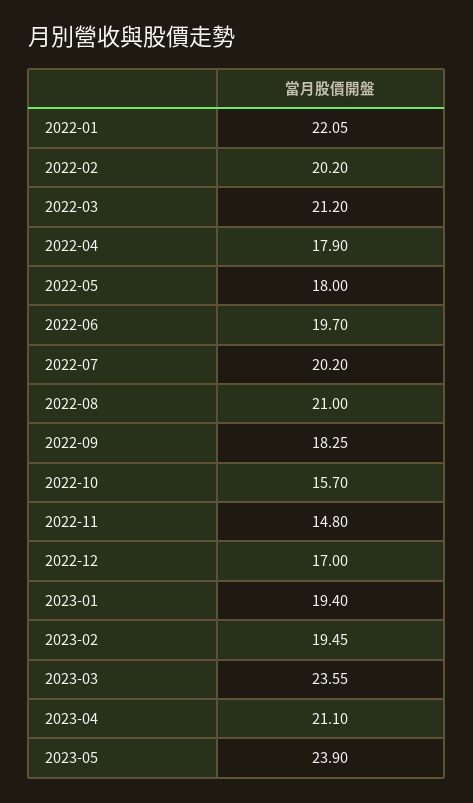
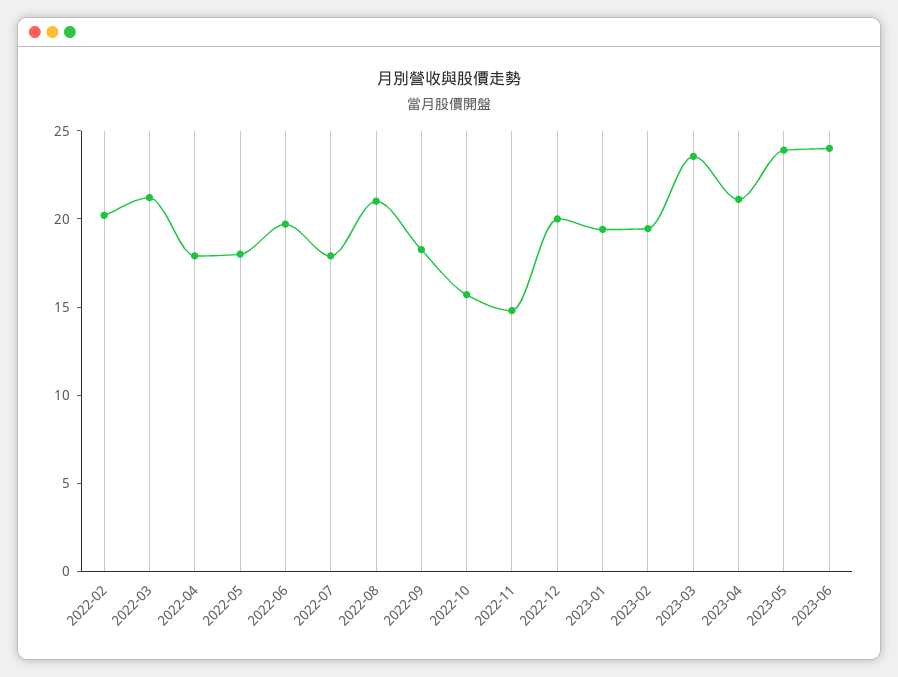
2022-01: 22.05 -> none
2022-07: 20.2 -> 18
2022-12: 17 -> 20
2023-06: none -> 24

